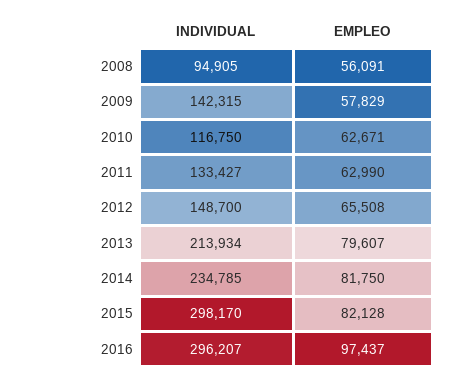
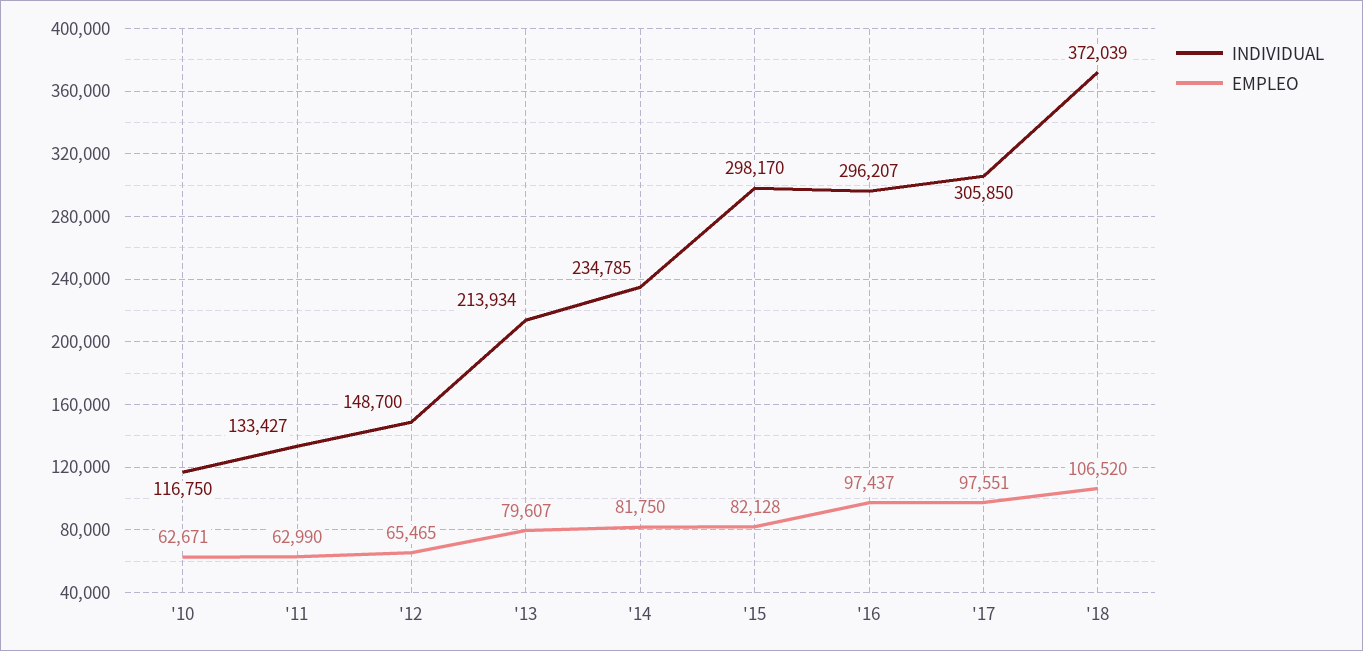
INDIVIDUAL, 2008: 94905 -> none
EMPLEO, 2008: 56091 -> none
INDIVIDUAL, 2009: 142315 -> none
EMPLEO, 2009: 57829 -> none
EMPLEO, 2012: 65508 -> 65465
INDIVIDUAL, '17: none -> 305850
EMPLEO, '17: none -> 97551
INDIVIDUAL, '18: none -> 372039
EMPLEO, '18: none -> 106520

